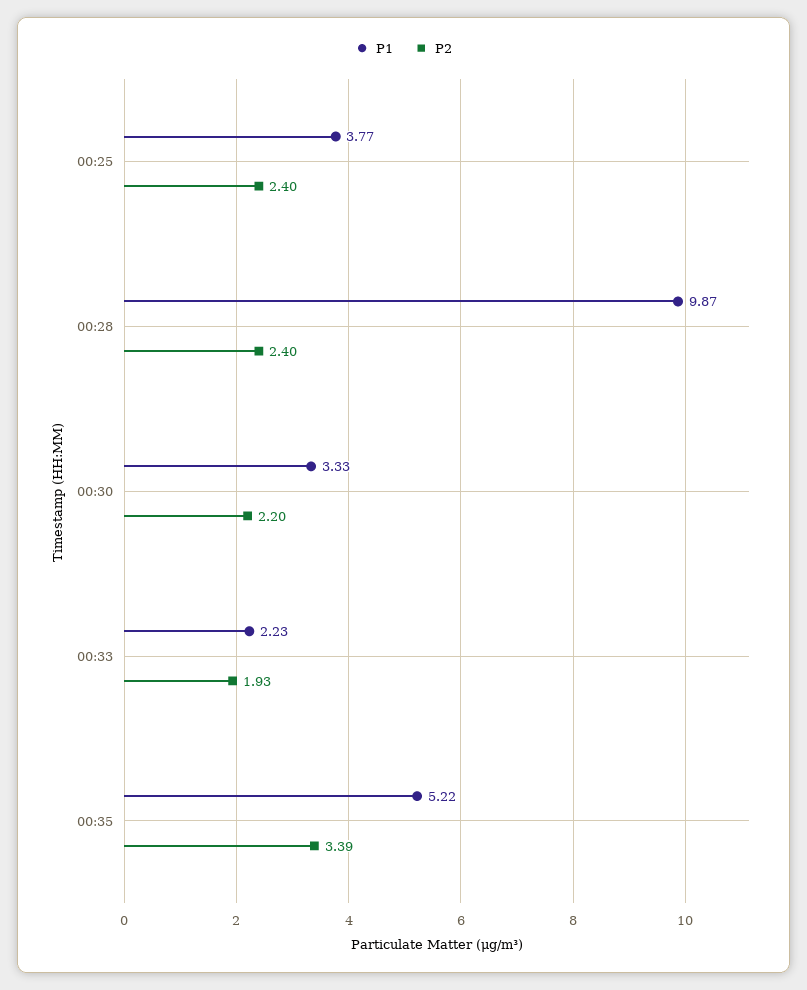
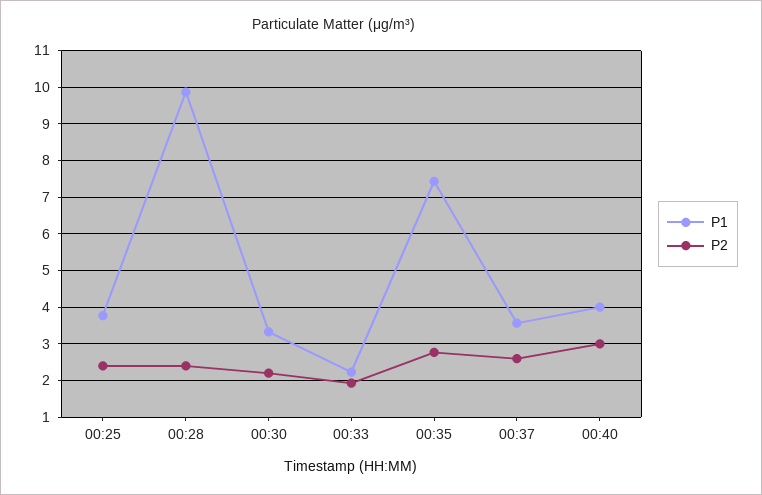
P1, 00:35: 5.22 -> 7.4
P2, 00:35: 3.39 -> 2.8
P1, 00:37: none -> 3.6
P2, 00:37: none -> 2.6
P1, 00:40: none -> 4
P2, 00:40: none -> 3

